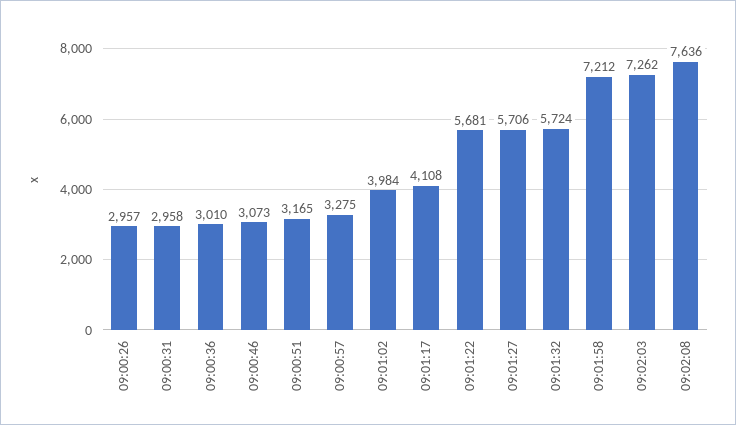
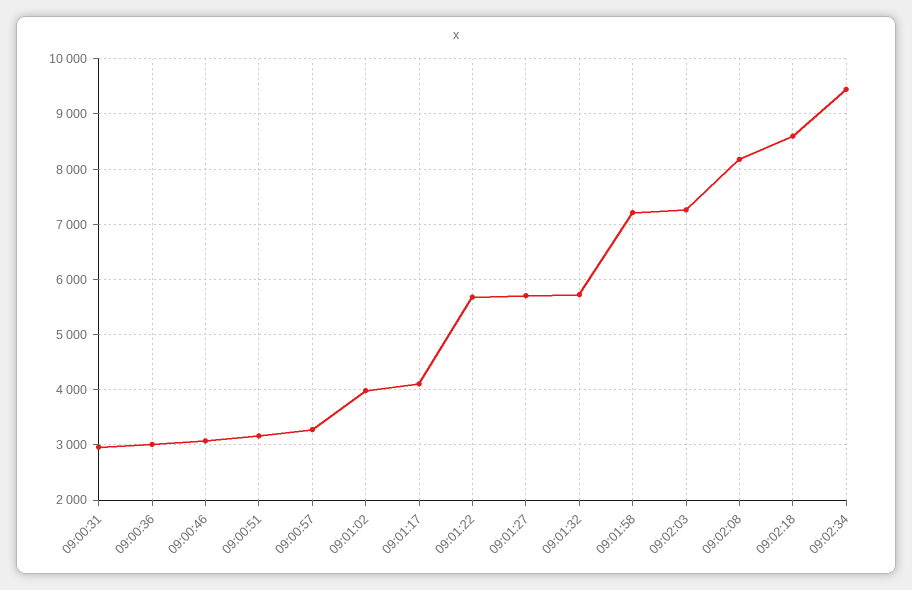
09:00:26: 2957 -> none
09:02:08: 7636 -> 8200
09:02:18: none -> 8600
09:02:34: none -> 9400

